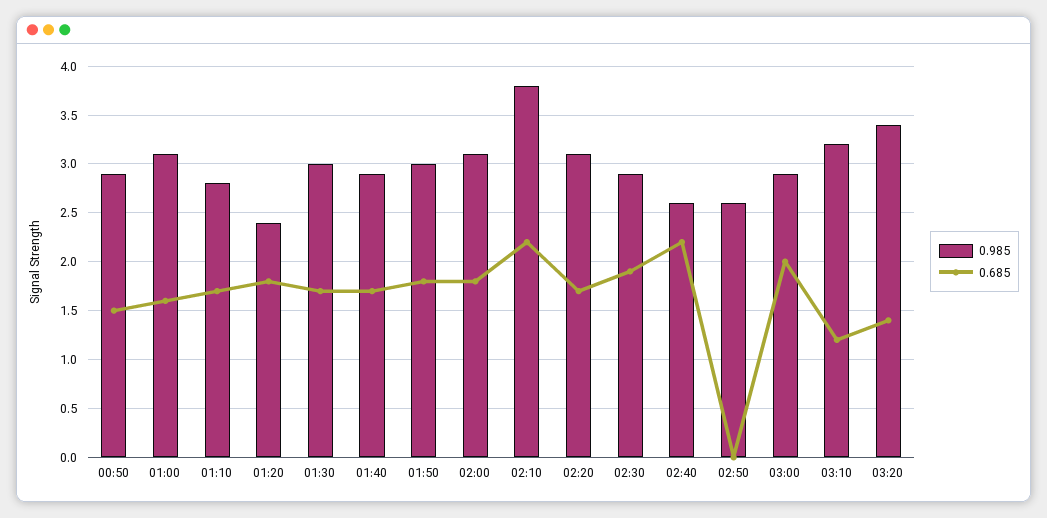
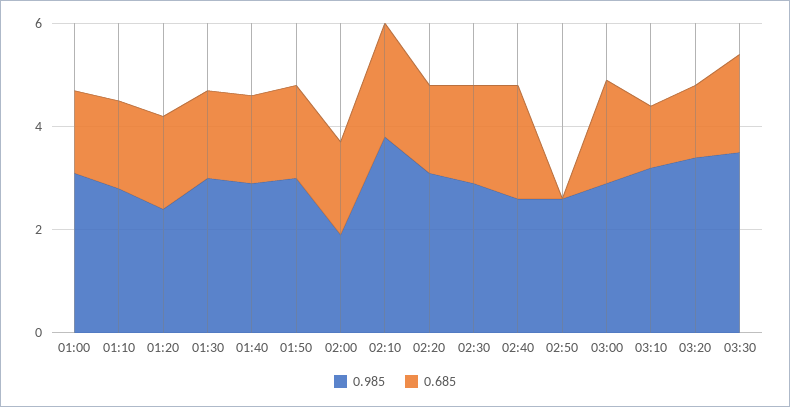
0.985, 00:50: 2.9 -> none
0.685, 00:50: 1.5 -> none
0.985, 02:00: 3.1 -> 2
0.985, 03:30: none -> 3.5
0.685, 03:30: none -> 2

